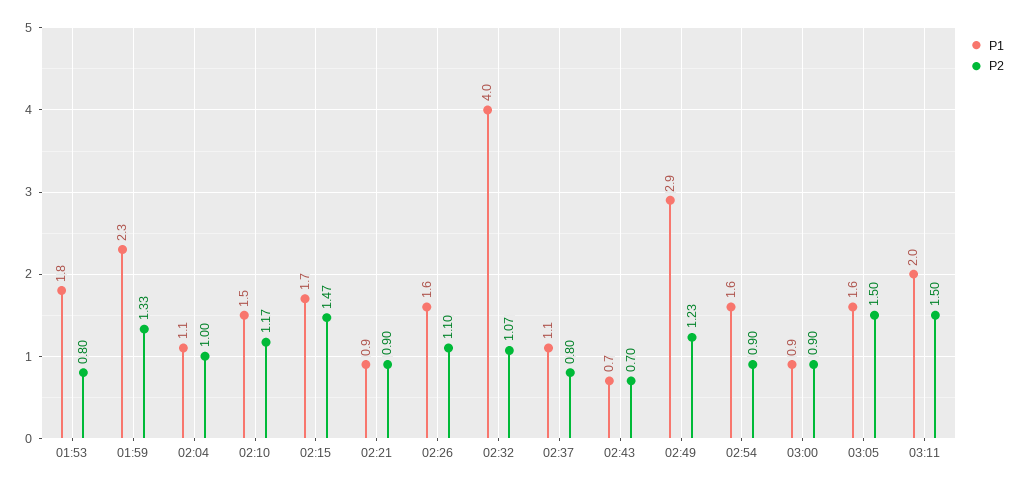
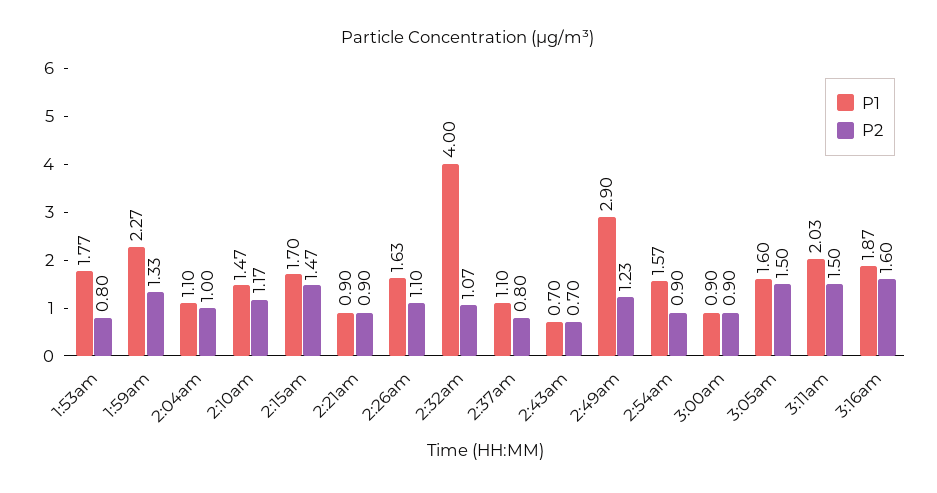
P1, 3:16am: none -> 1.87
P2, 3:16am: none -> 1.6

